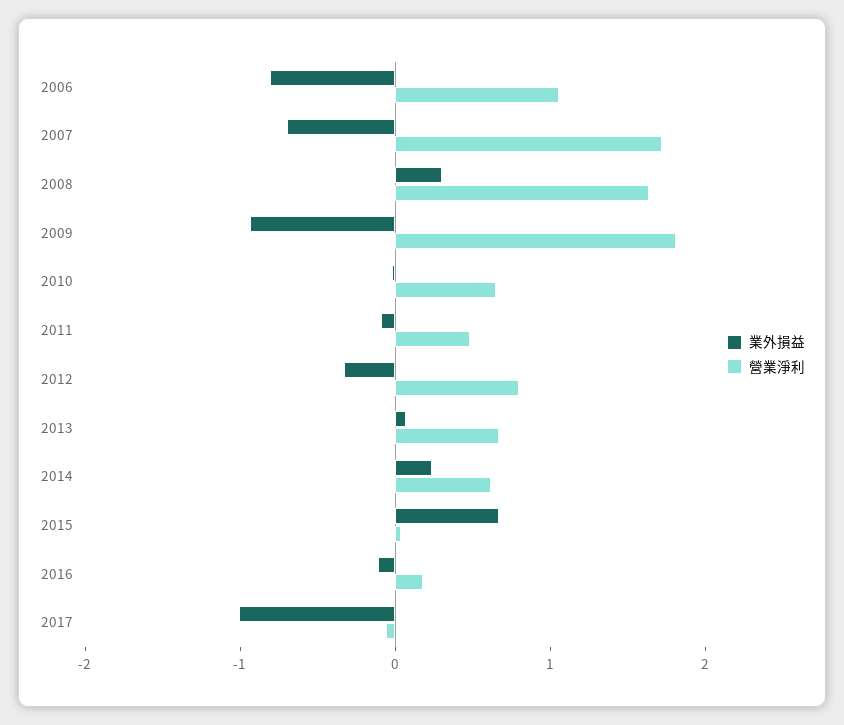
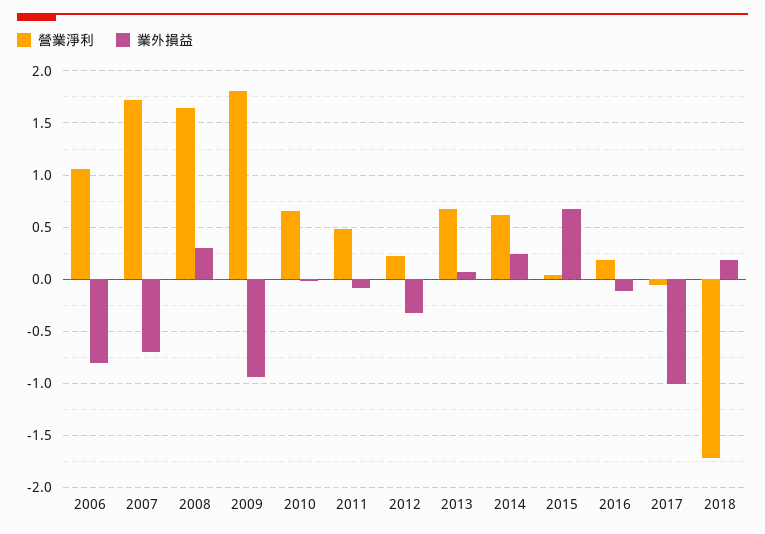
營業淨利, 2012: 0.8 -> 0.2
營業淨利, 2018: none -> -1.7
業外損益, 2018: none -> 0.2

